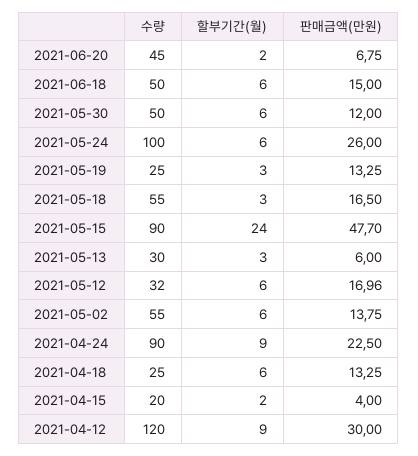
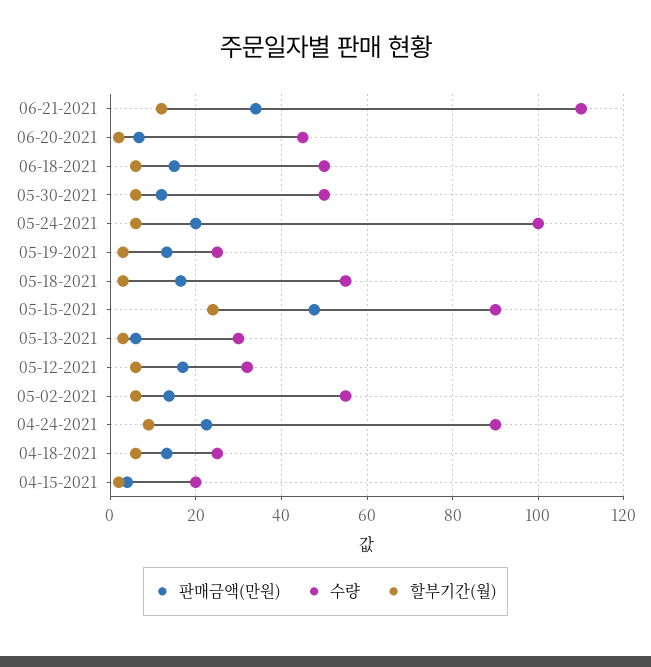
판매금액(만원), 2021-05-24: 26 -> 20
수량, 2021-04-12: 120 -> none
할부기간(월), 2021-04-12: 9 -> none
판매금액(만원), 2021-04-12: 30 -> none
판매금액(만원), 06-21-2021: none -> 34
수량, 06-21-2021: none -> 110
할부기간(월), 06-21-2021: none -> 12

